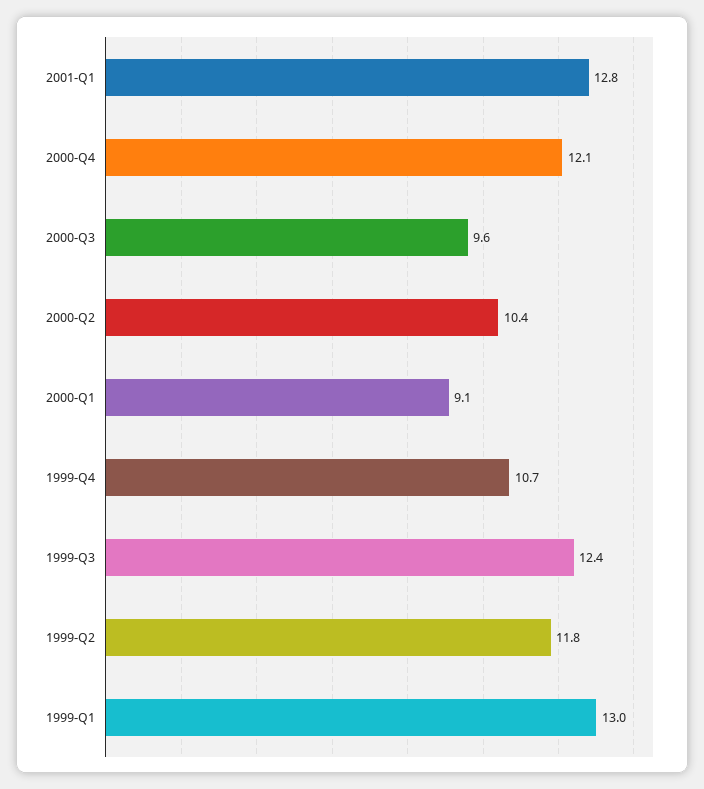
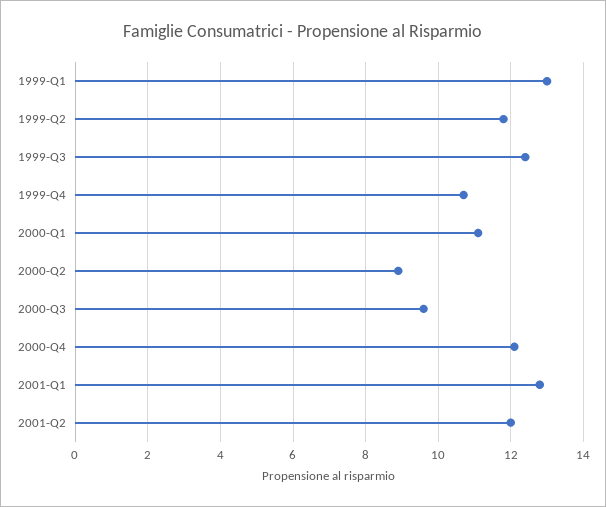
2000-Q2: 10.4 -> 9
2000-Q1: 9.1 -> 11
2001-Q2: none -> 12

